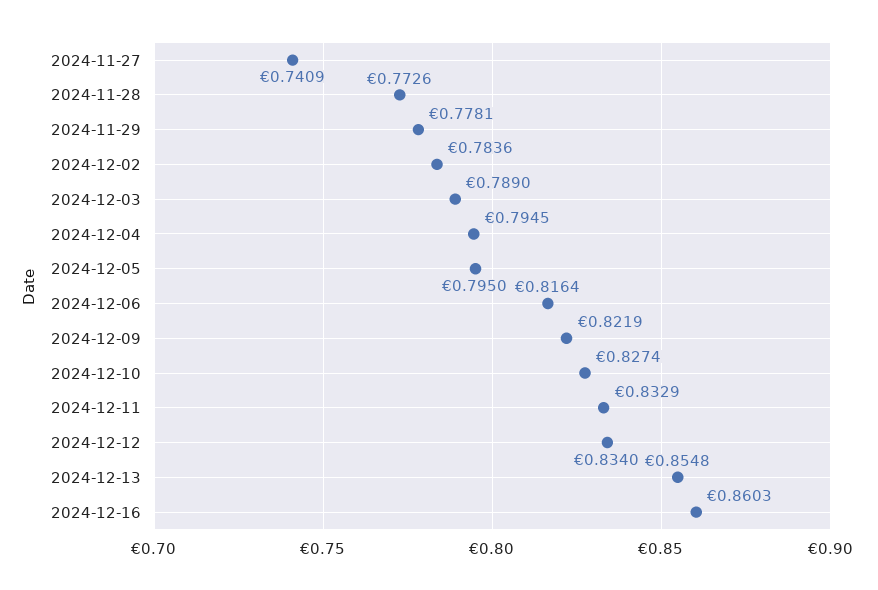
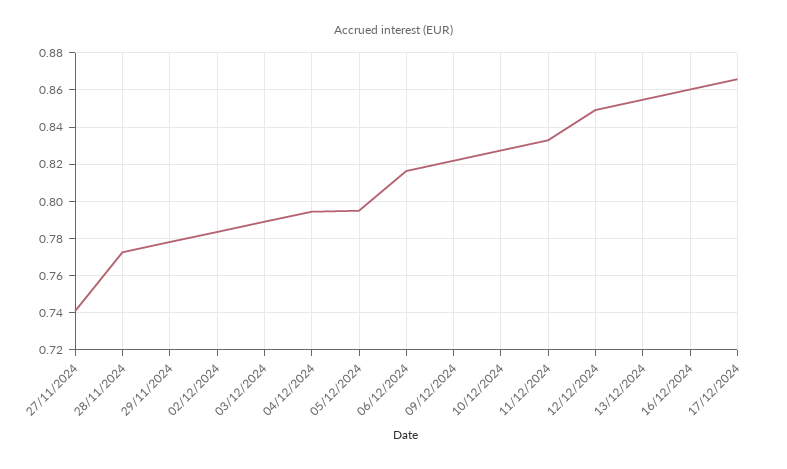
2024-12-12: 0.834 -> 0.85
17/12/2024: none -> 0.865

